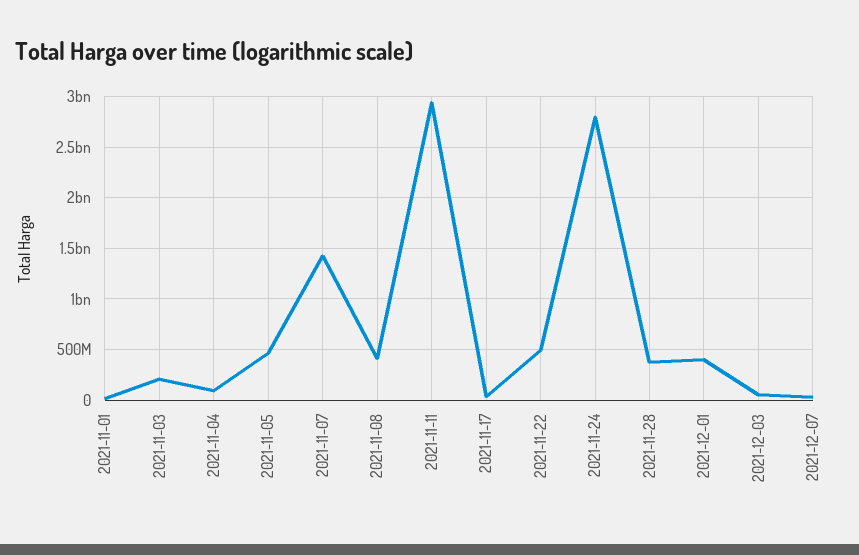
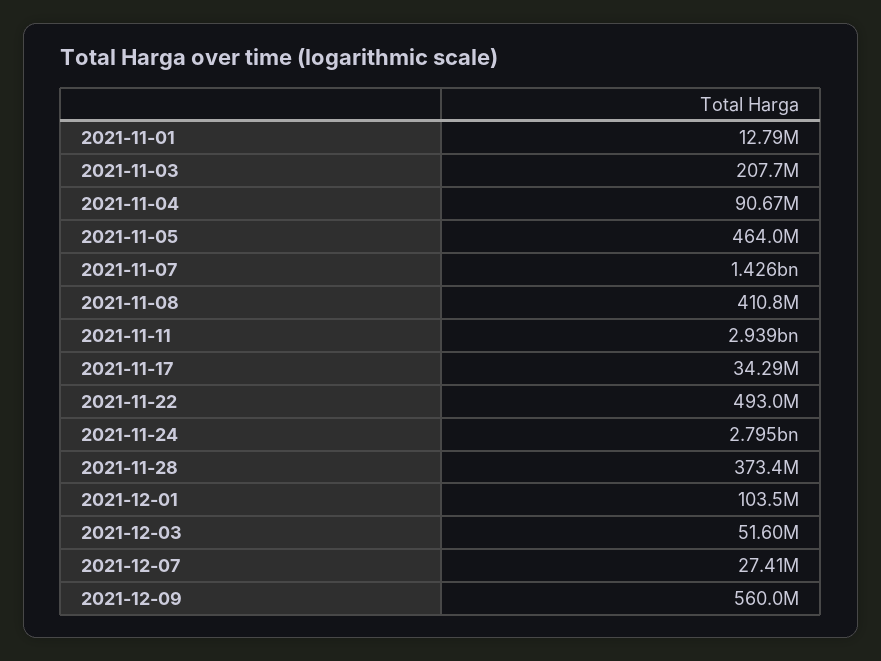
2021-12-01: 400000000 -> 103500000
2021-12-09: none -> 560000000

